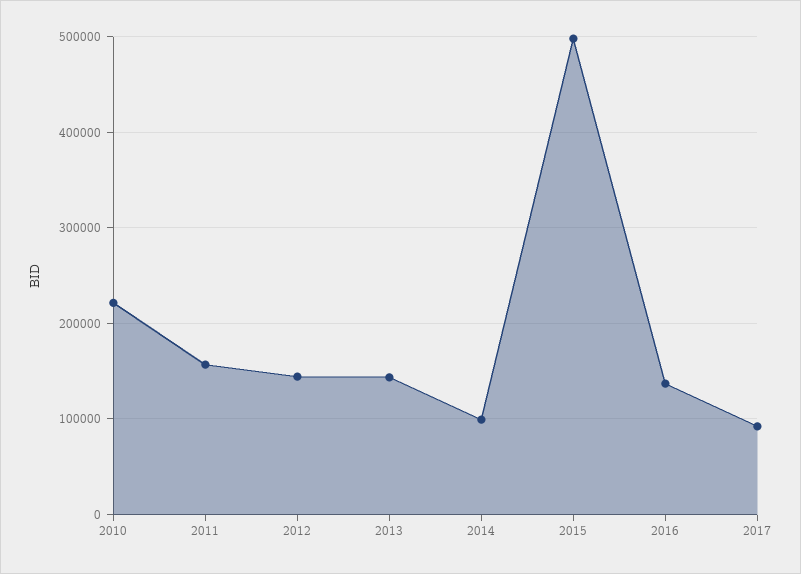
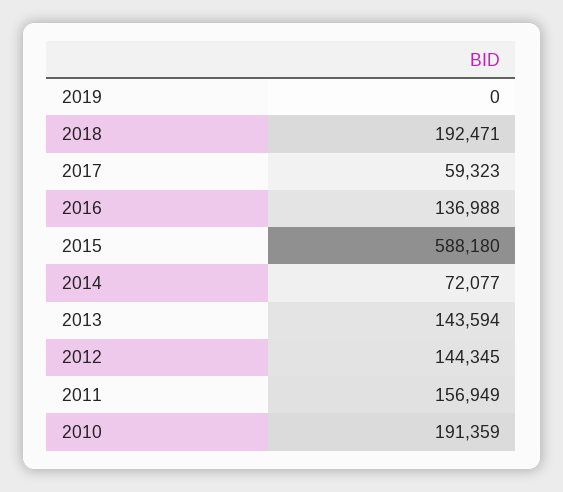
2010: 220000 -> 191359
2014: 100000 -> 72077
2015: 500000 -> 588180
2017: 90000 -> 59323
2019: none -> 0
2018: none -> 192471

